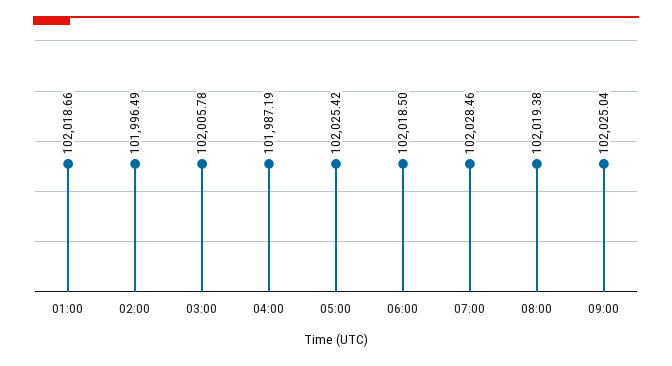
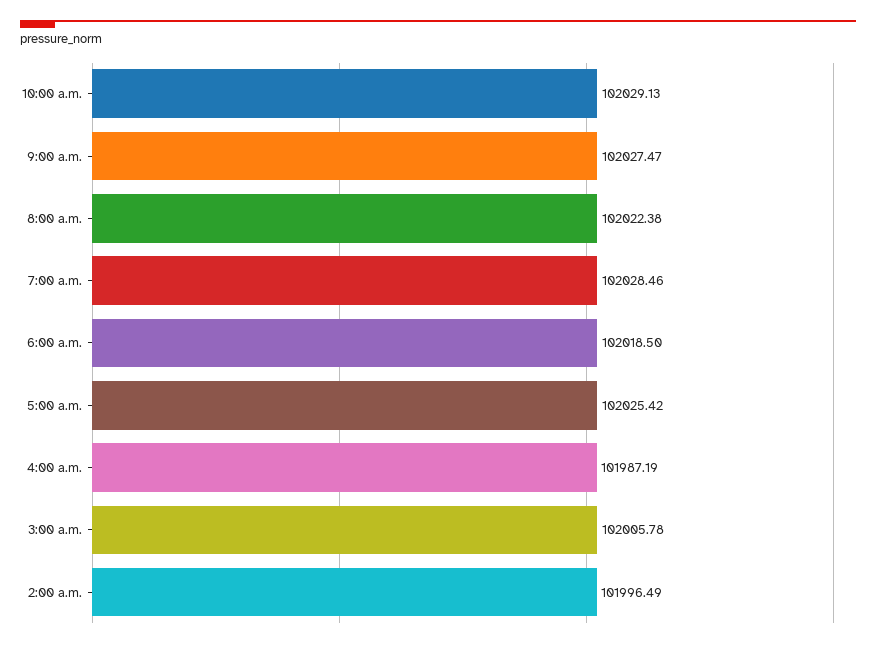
01:00: 102018.66 -> none
08:00: 102019.38 -> 102022.38
09:00: 102025.04 -> 102027.47
10:00 a.m.: none -> 102029.13

